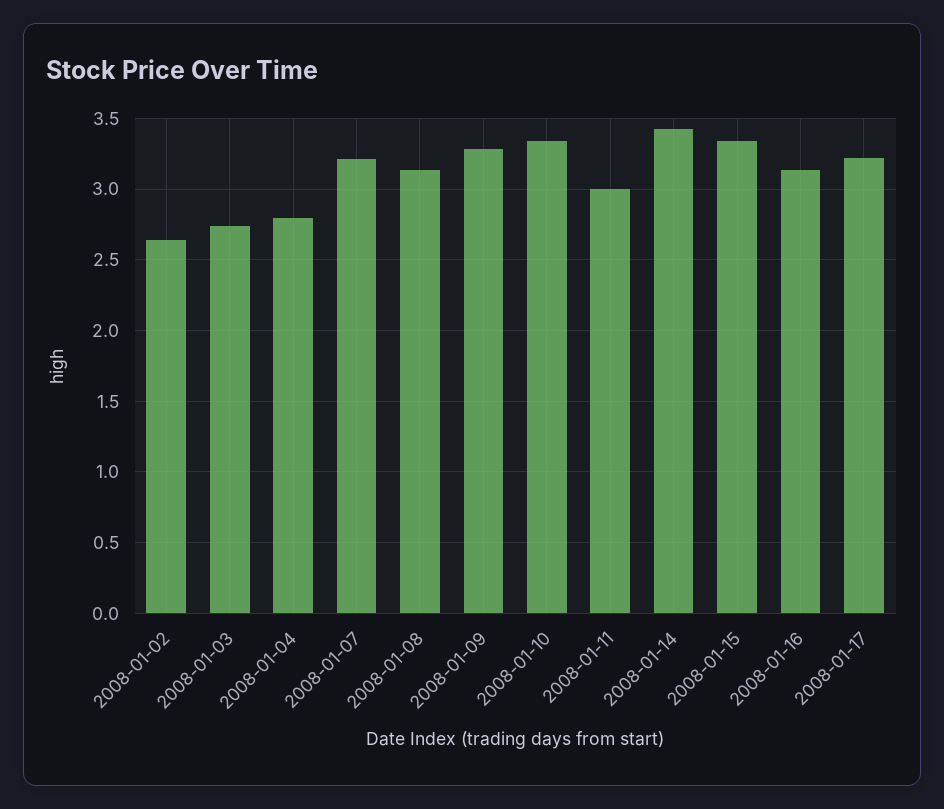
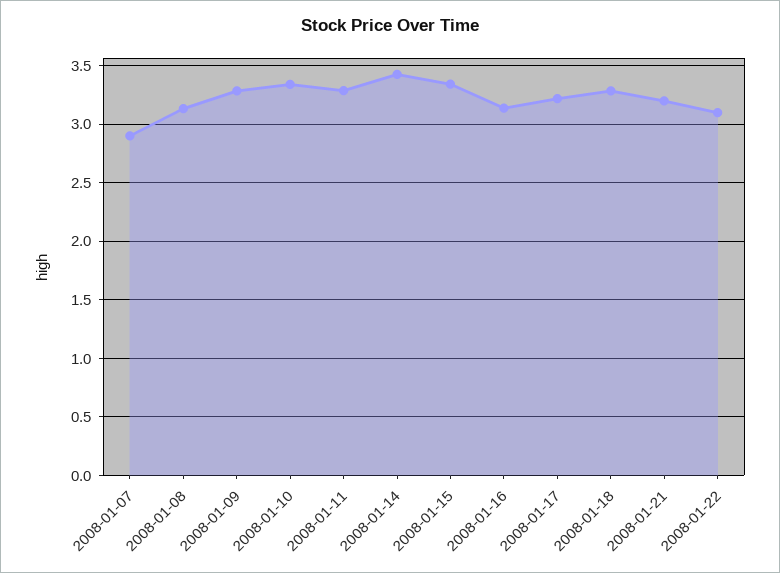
2008-01-02: 2.65 -> none
2008-01-03: 2.75 -> none
2008-01-04: 2.8 -> none
2008-01-07: 3.2 -> 2.9
2008-01-11: 3 -> 3.3
2008-01-18: none -> 3.3
2008-01-21: none -> 3.2
2008-01-22: none -> 3.1

